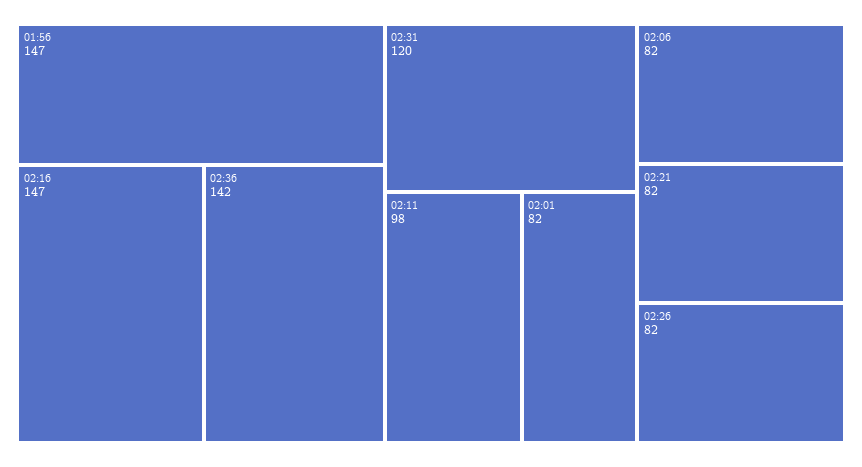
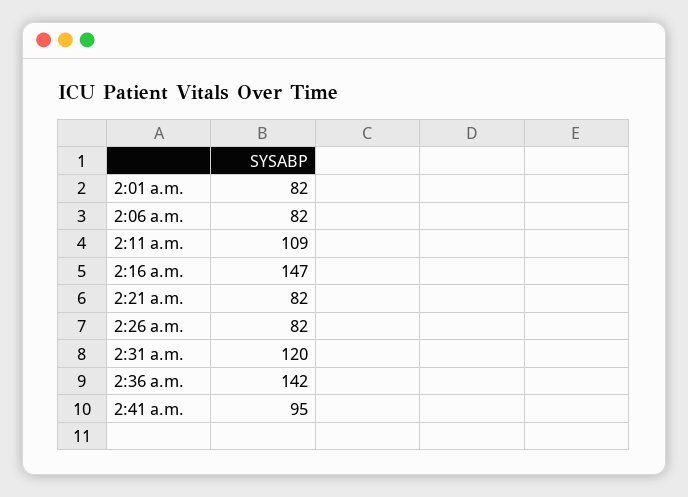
01:56: 147 -> none
02:11: 98 -> 109
2:41 a.m.: none -> 95

